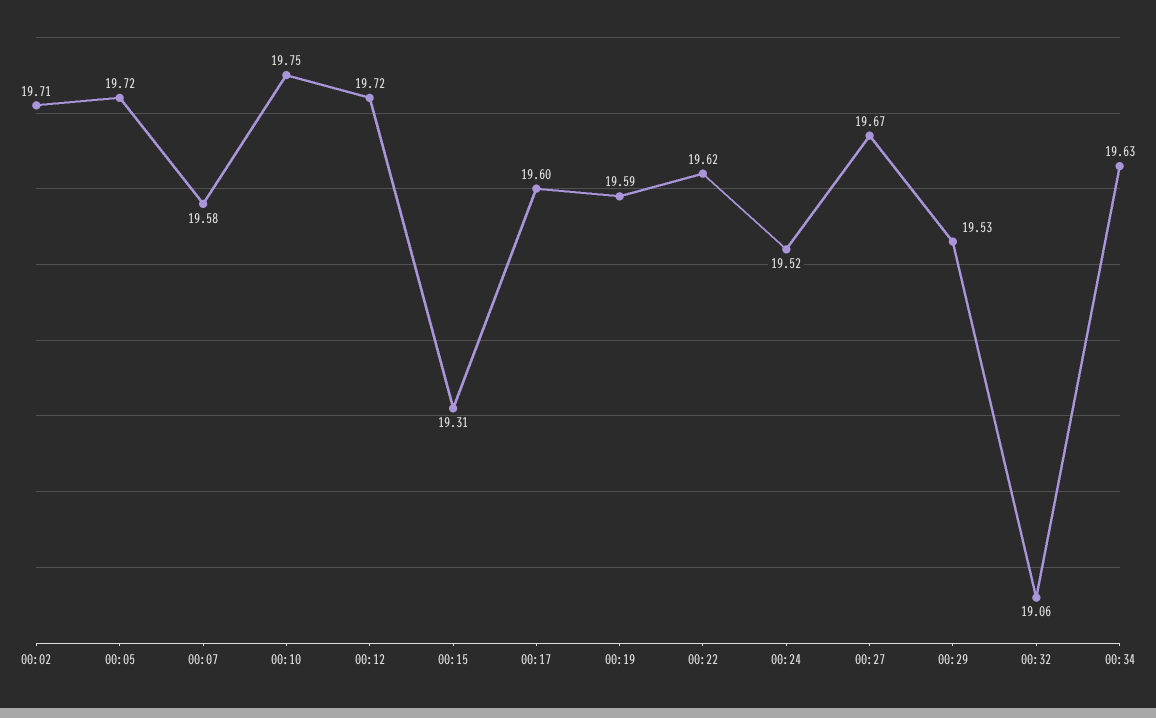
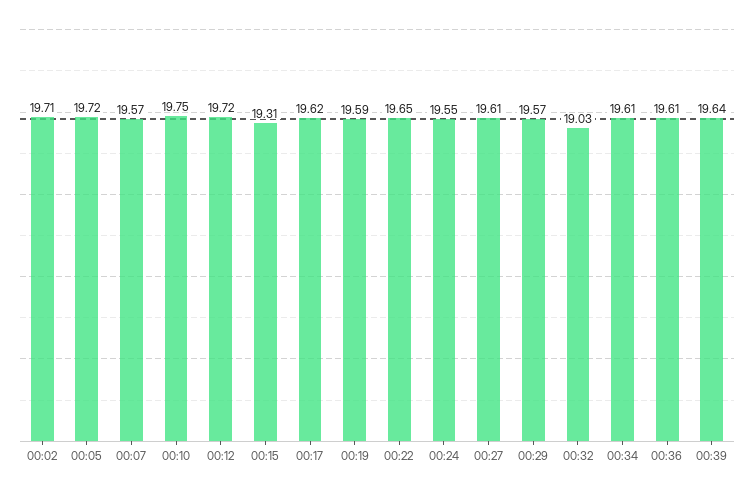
00:07: 19.58 -> 19.57
00:17: 19.6 -> 19.62
00:22: 19.62 -> 19.65
00:24: 19.52 -> 19.55
00:27: 19.67 -> 19.61
00:29: 19.53 -> 19.57
00:32: 19.06 -> 19.03
00:34: 19.63 -> 19.61
00:36: none -> 19.61
00:39: none -> 19.64

